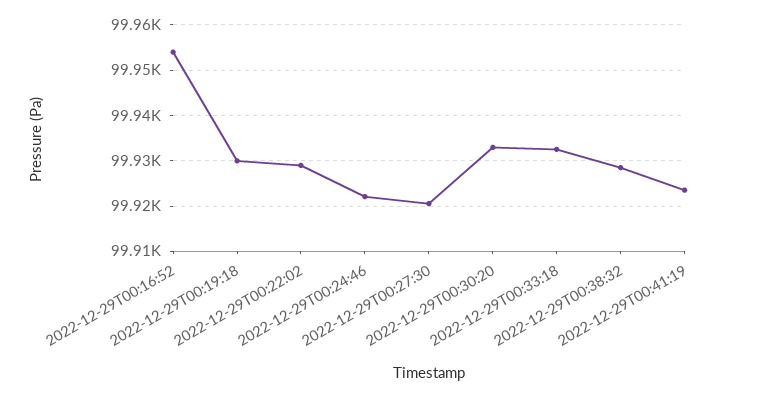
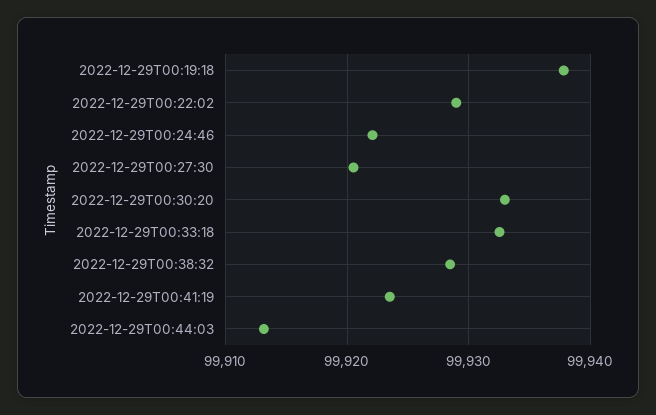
2022-12-29T00:16:52: 99954 -> none
2022-12-29T00:19:18: 99930 -> 99938
2022-12-29T00:44:03: none -> 99913

